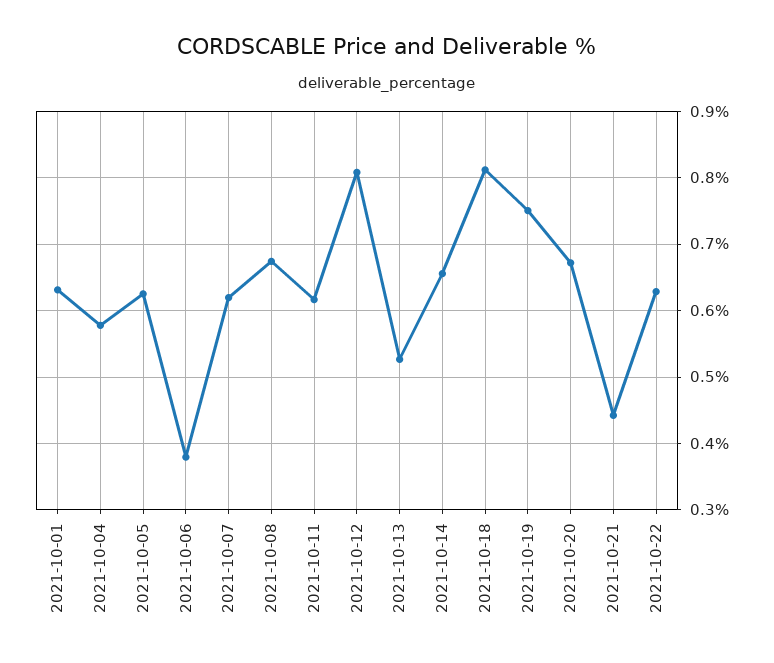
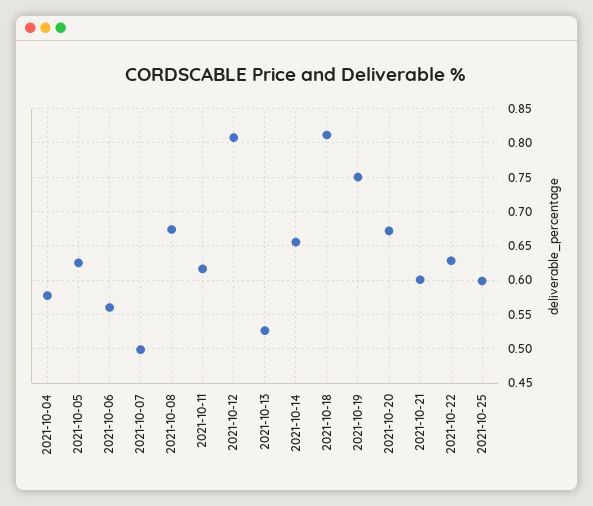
2021-10-01: 0.63 -> none
2021-10-06: 0.38 -> 0.56
2021-10-07: 0.62 -> 0.5
2021-10-21: 0.44 -> 0.6
2021-10-25: none -> 0.6

